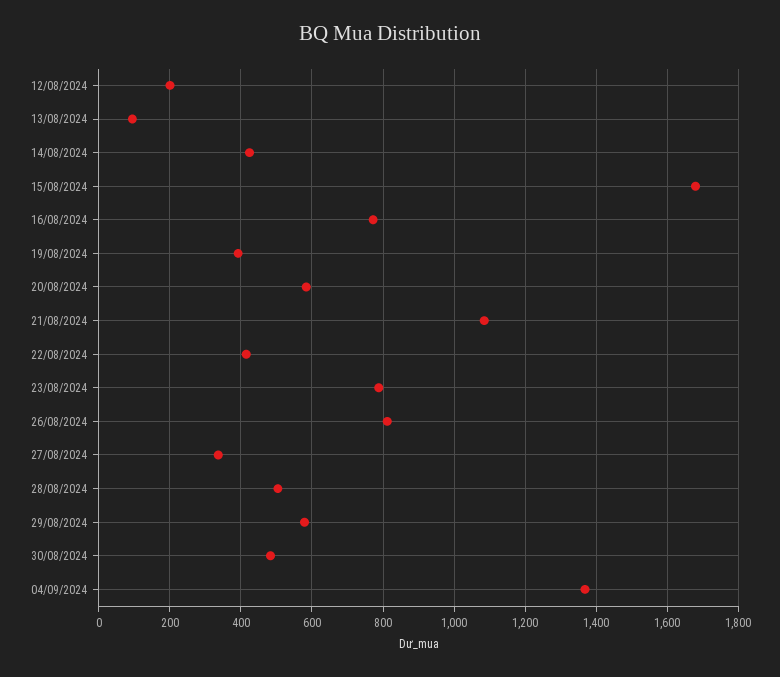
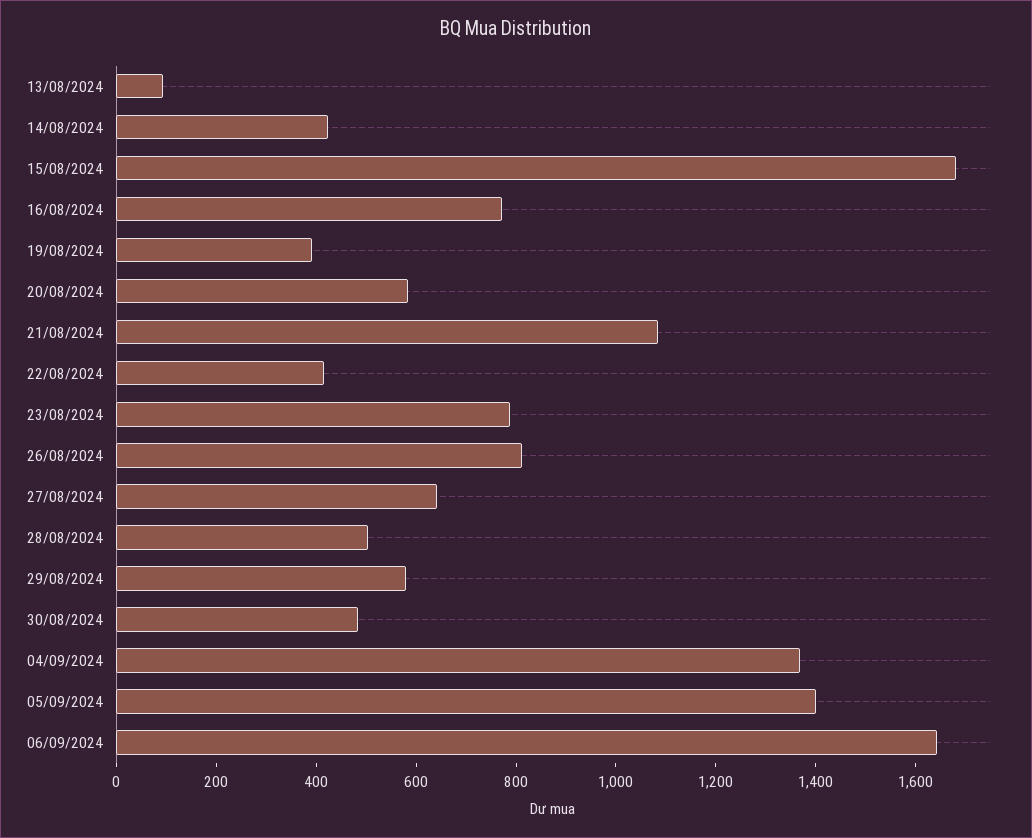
12/08/2024: 200 -> none
27/08/2024: 340 -> 650
05/09/2024: none -> 1400
06/09/2024: none -> 1650

